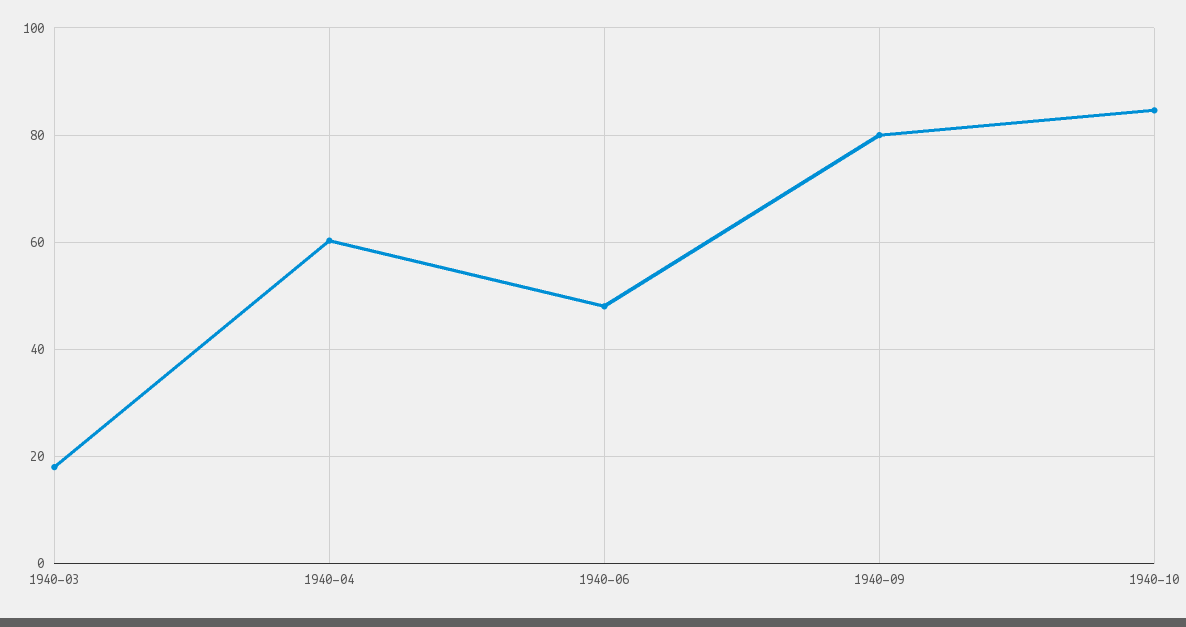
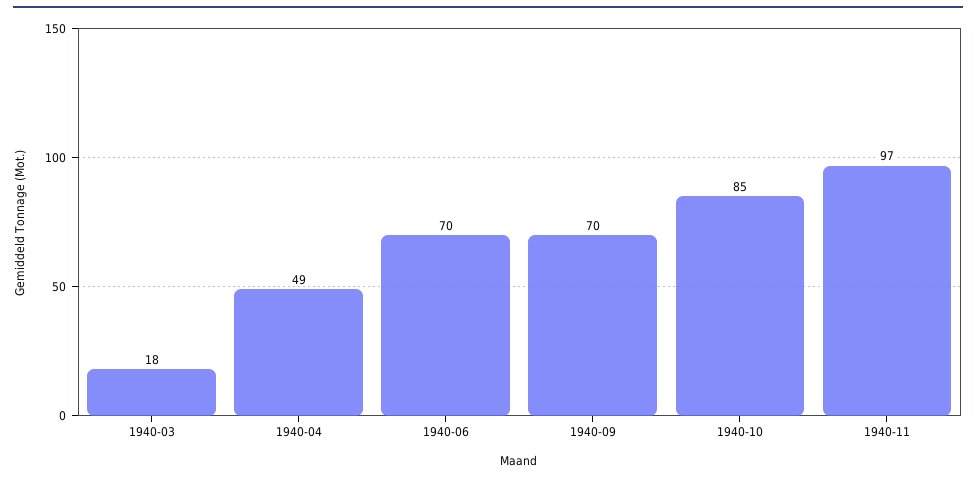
1940-04: 60 -> 49
1940-06: 48 -> 70
1940-09: 80 -> 70
1940-11: none -> 97

